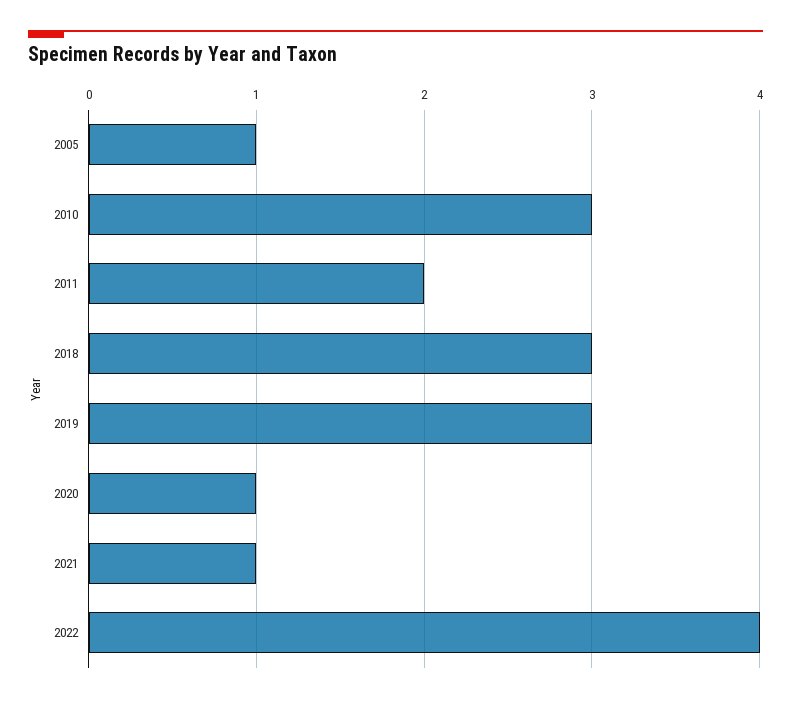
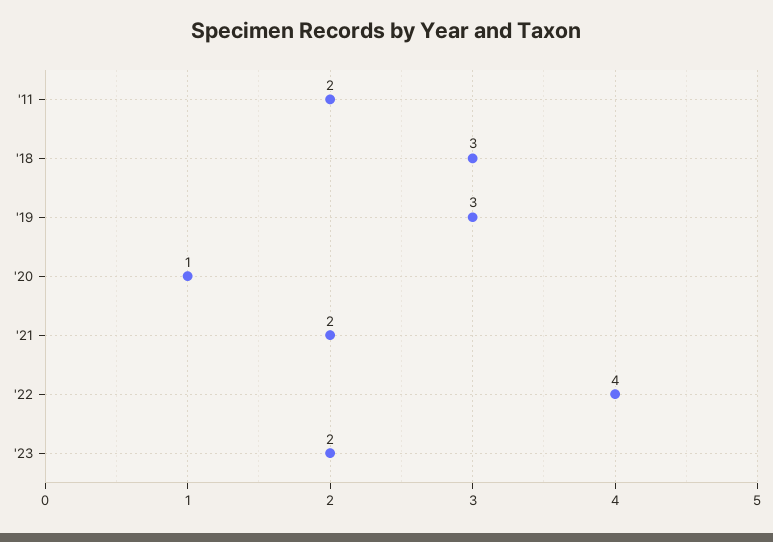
2005: 1 -> none
2010: 3 -> none
2021: 1 -> 2
'23: none -> 2

